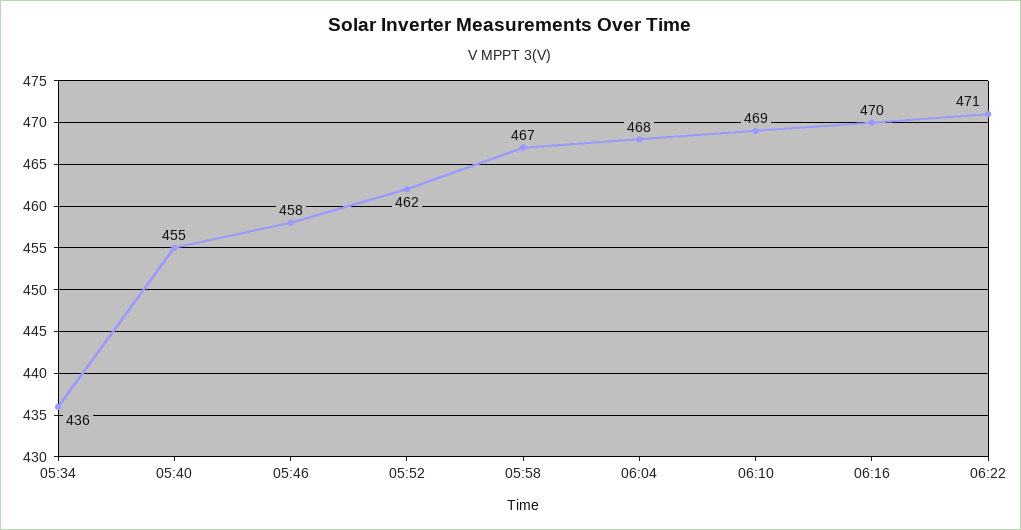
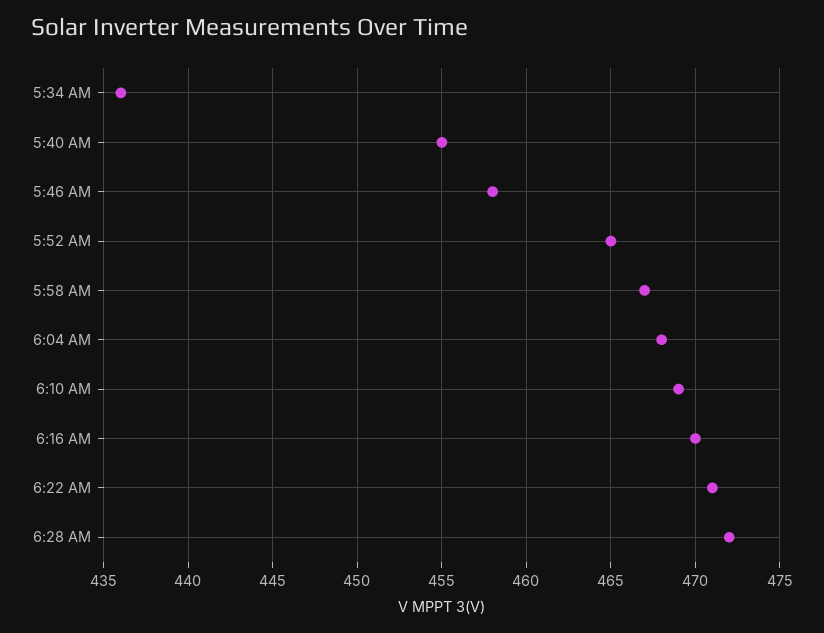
05:52: 462 -> 465
6:28 AM: none -> 472

